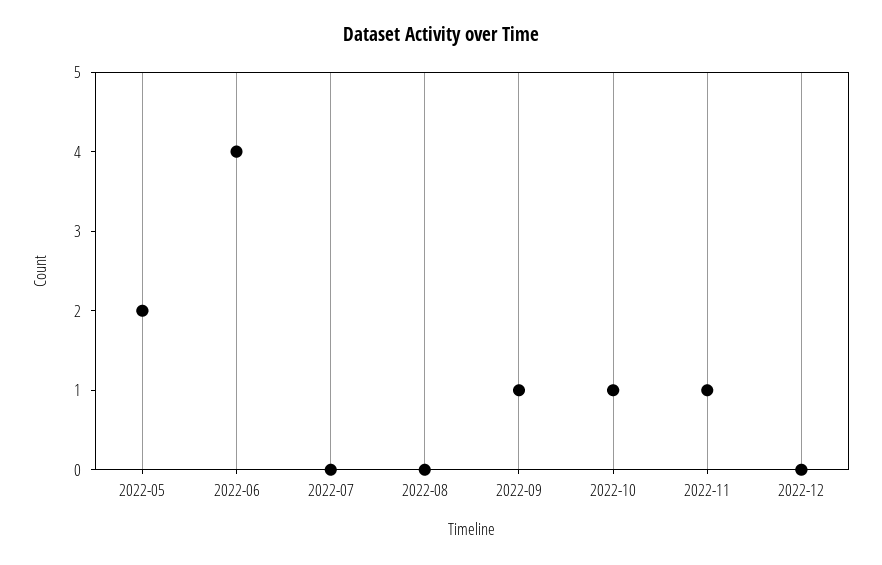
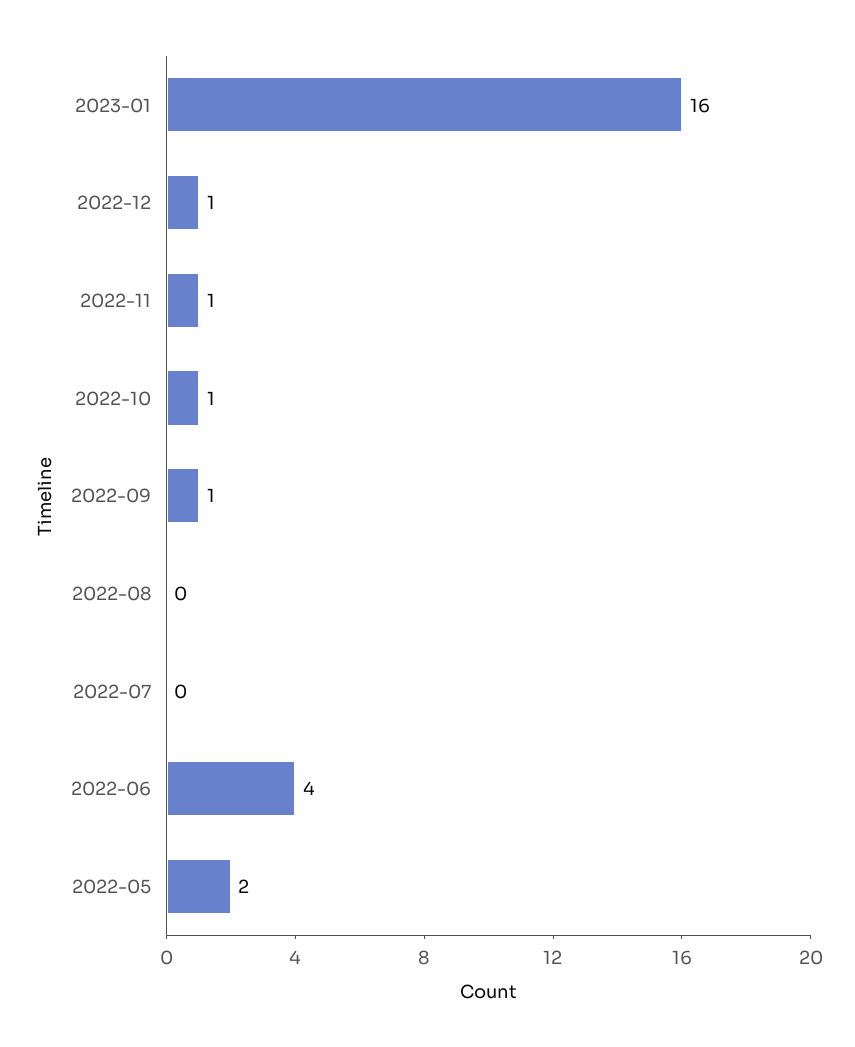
2022-12: 0 -> 1
2023-01: none -> 16

